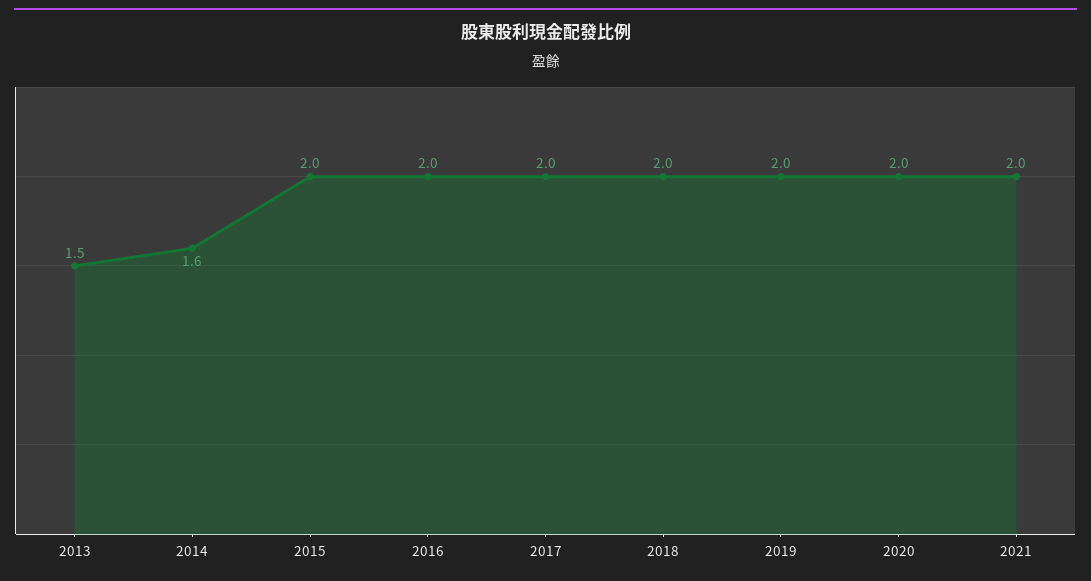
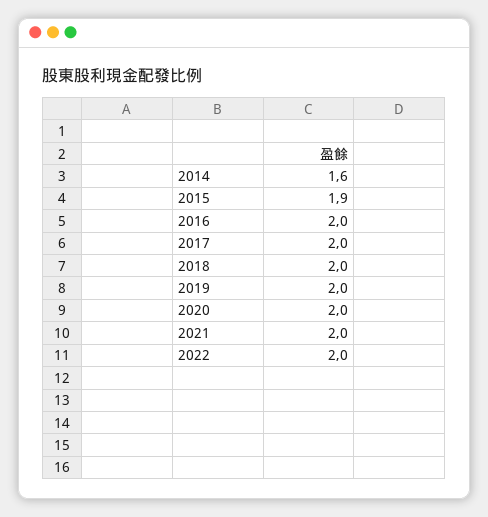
2013: 1.5 -> none
2015: 2 -> 1.9
2022: none -> 2

